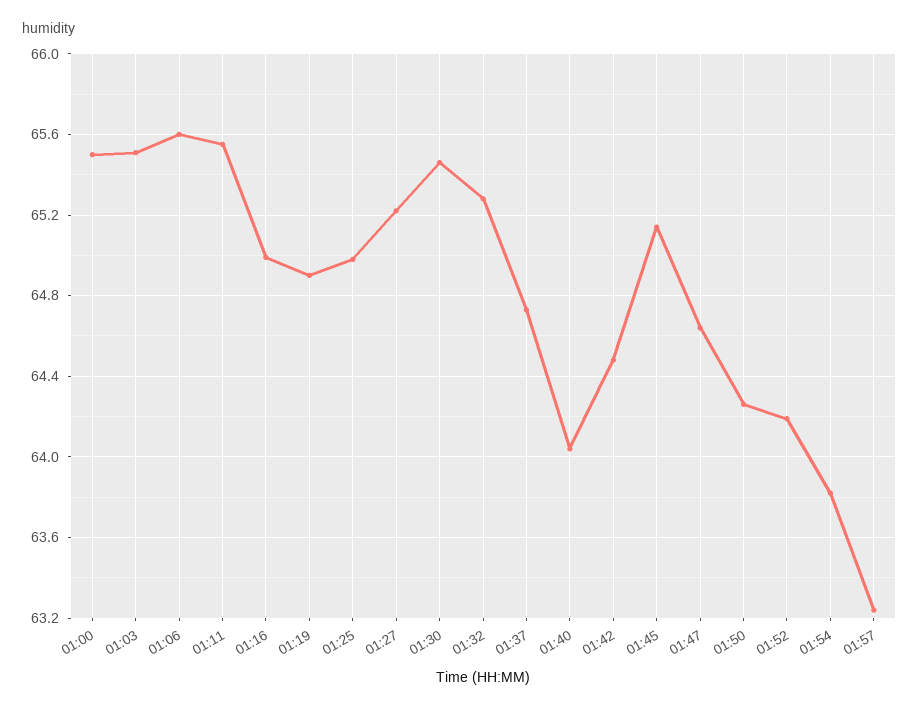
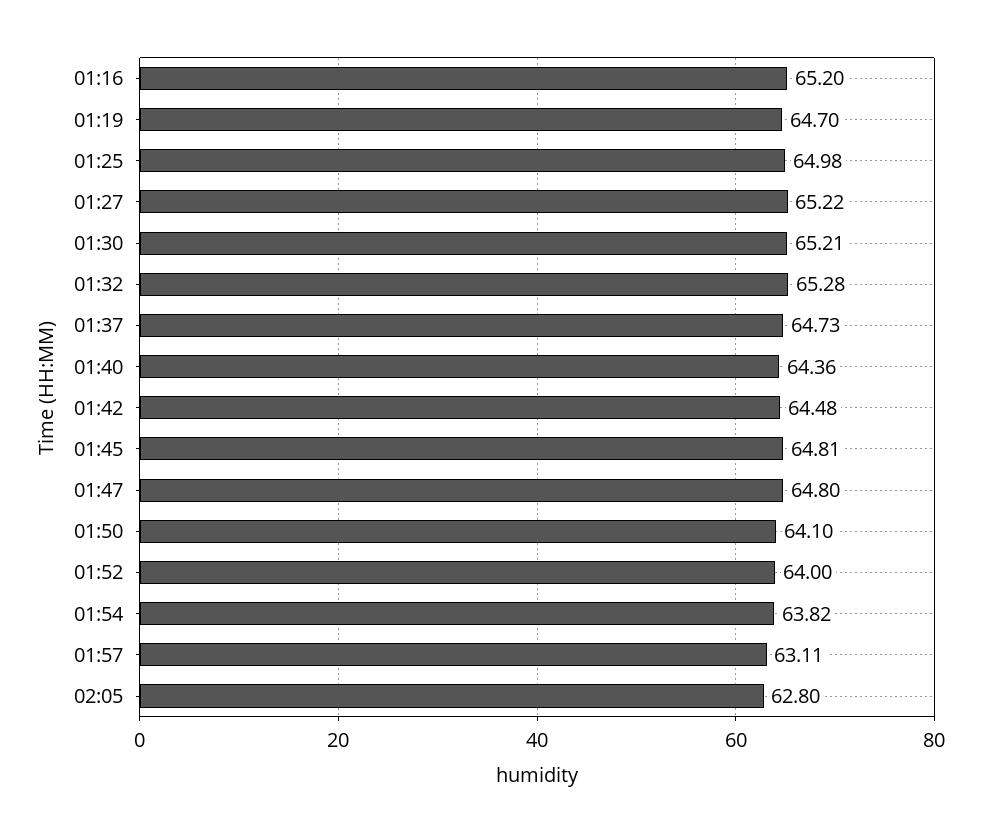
01:00: 65.5 -> none
01:03: 65.5 -> none
01:06: 65.6 -> none
01:11: 65.55 -> none
01:16: 65 -> 65.2
01:19: 64.9 -> 64.7
01:30: 65.45 -> 65.21
01:40: 64.05 -> 64.36
01:45: 65.15 -> 64.81
01:47: 64.65 -> 64.8
01:50: 64.25 -> 64.1
01:52: 64.2 -> 64
01:57: 63.25 -> 63.11
02:05: none -> 62.8

